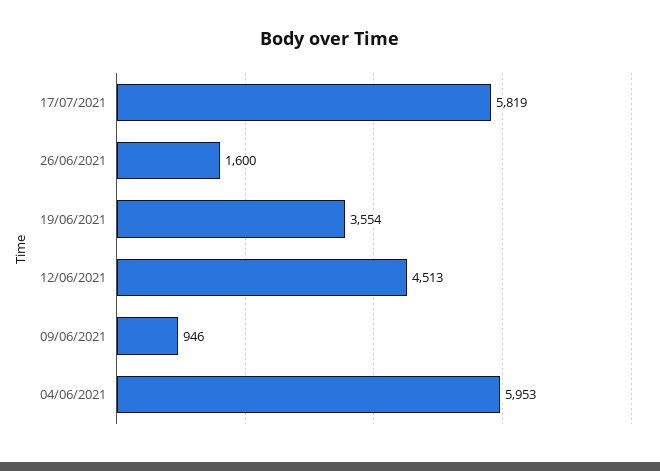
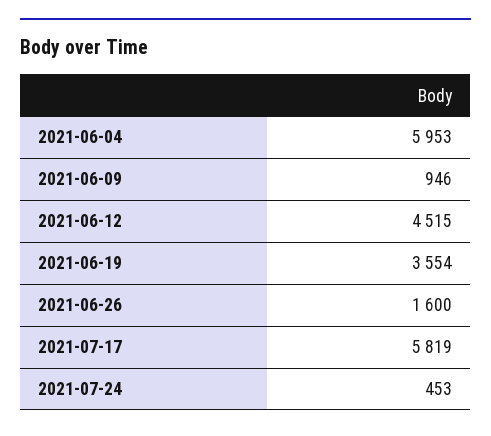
12/06/2021: 4513 -> 4515
2021-07-24: none -> 453

